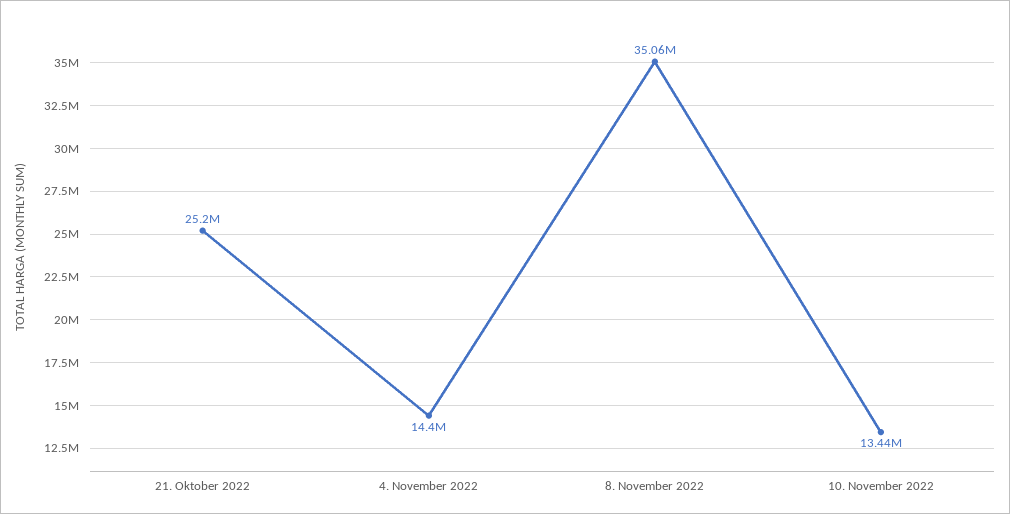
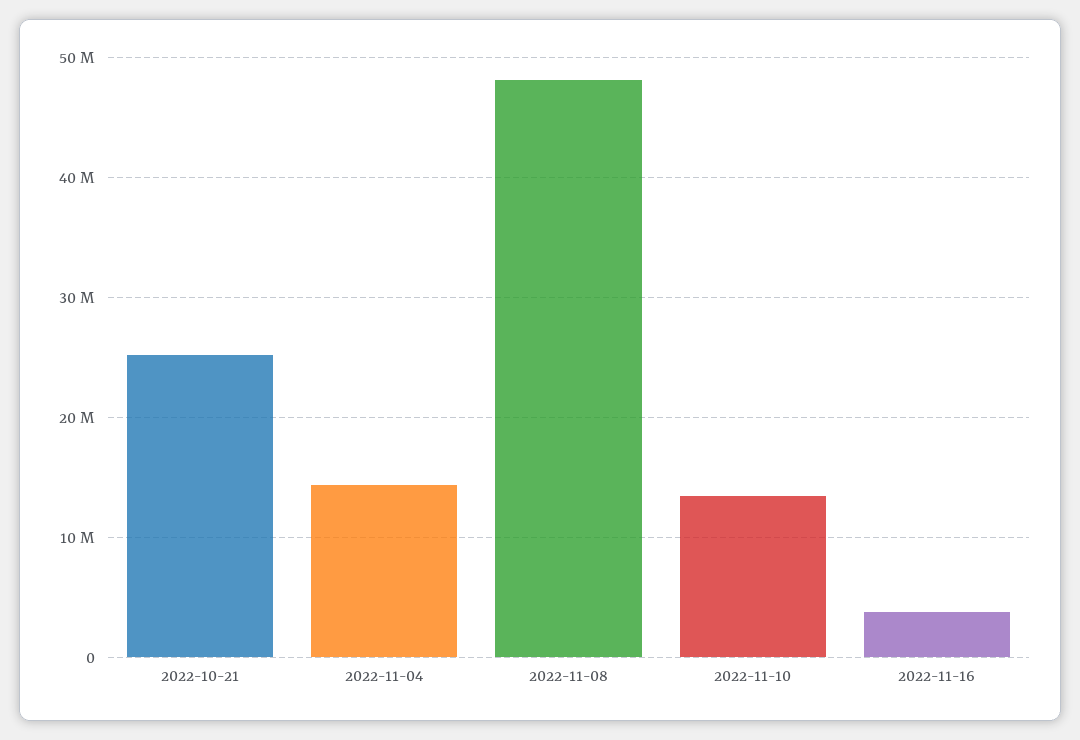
8. November 2022: 35060000 -> 48000000
2022-11-16: none -> 4000000

